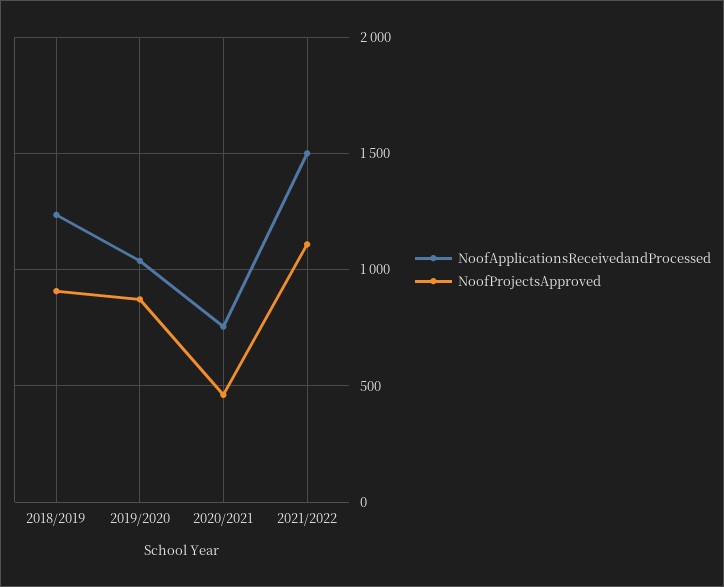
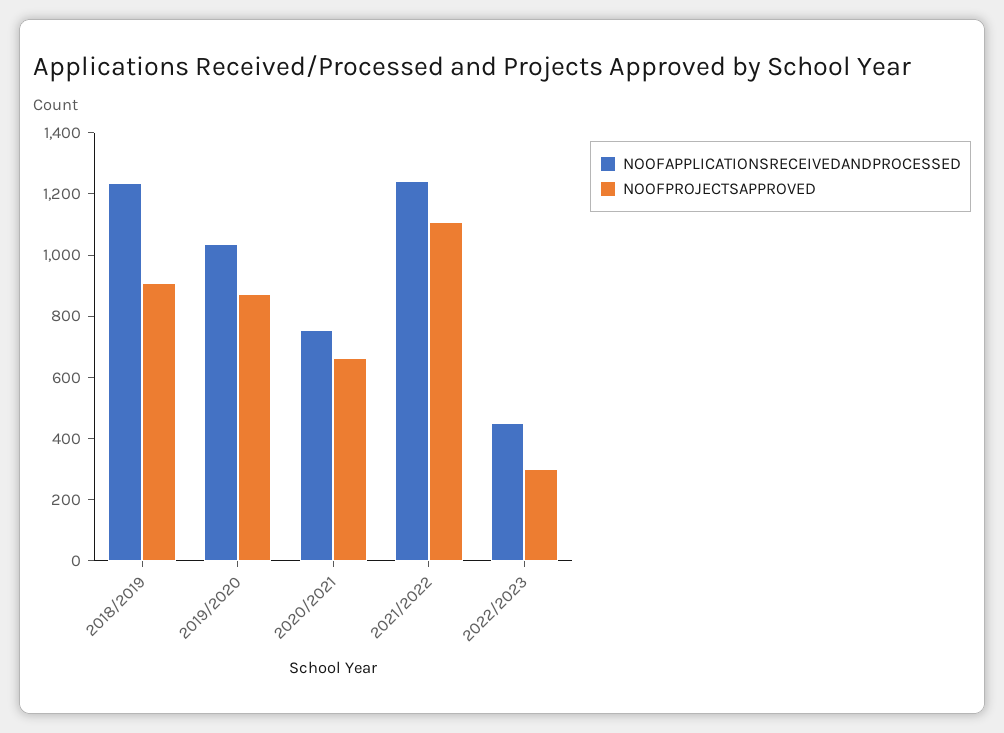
NoofProjectsApproved, 2020/2021: 450 -> 650
NoofApplicationsReceivedandProcessed, 2021/2022: 1500 -> 1250
NoofApplicationsReceivedandProcessed, 2022/2023: none -> 450
NoofProjectsApproved, 2022/2023: none -> 300

